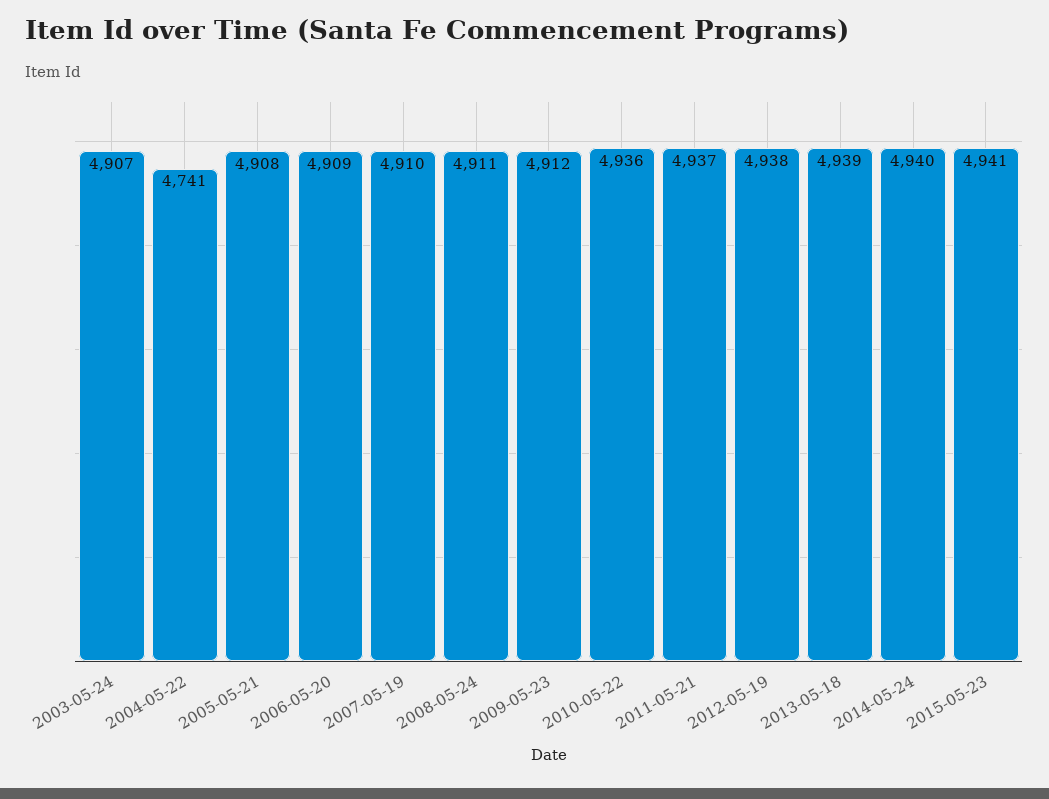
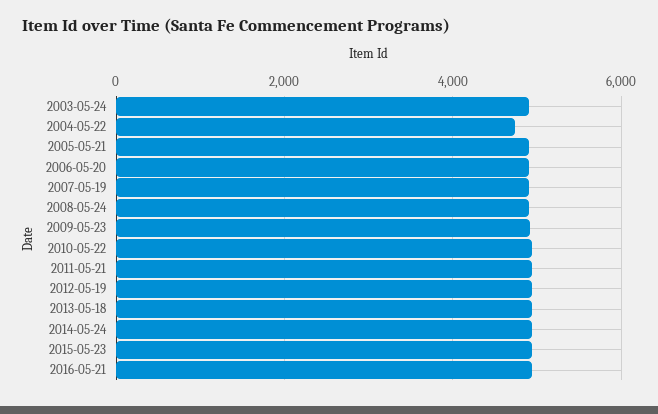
2016-05-21: none -> 5000

